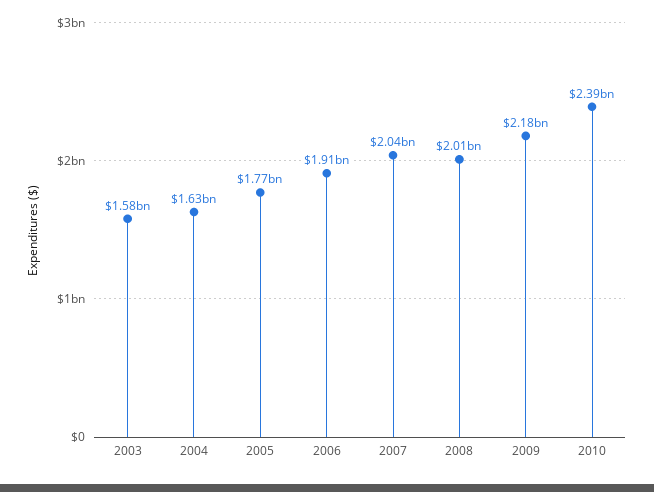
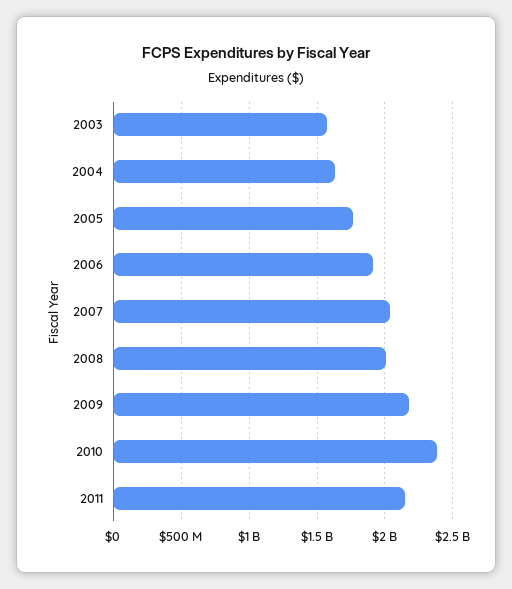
2011: none -> 2150000000

